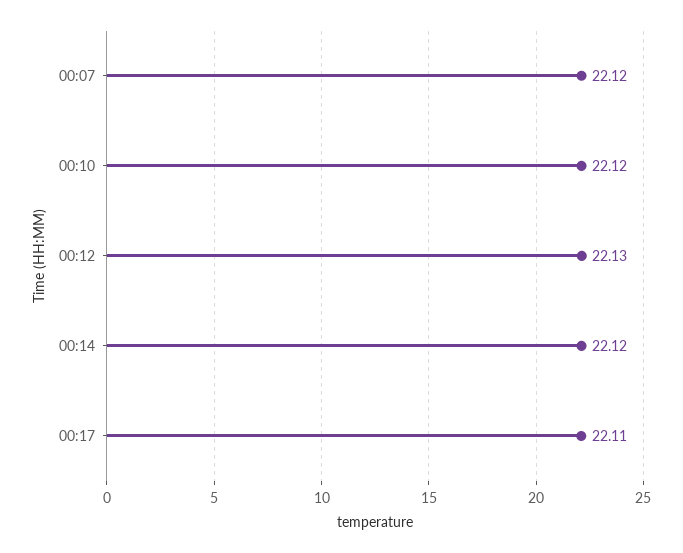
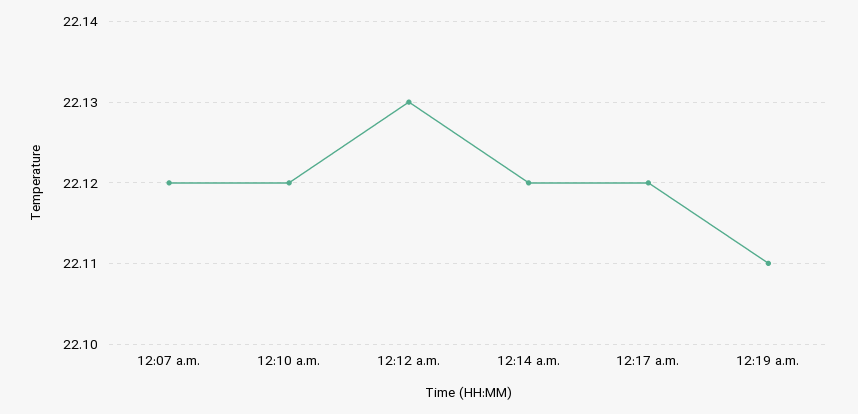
00:17: 22.11 -> 22.12
12:19 a.m.: none -> 22.11

